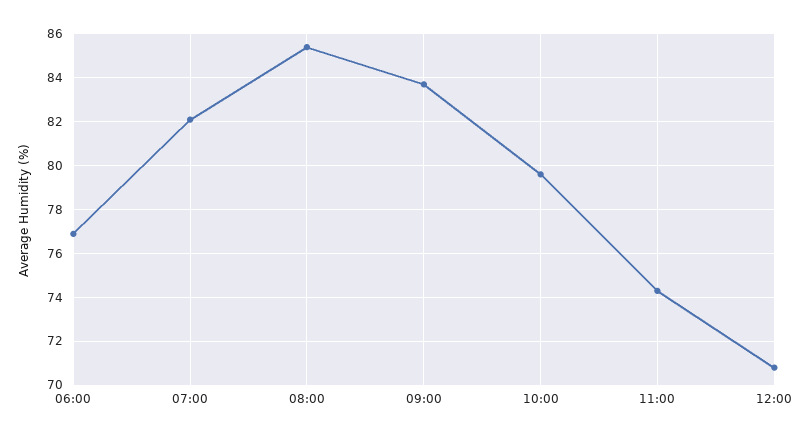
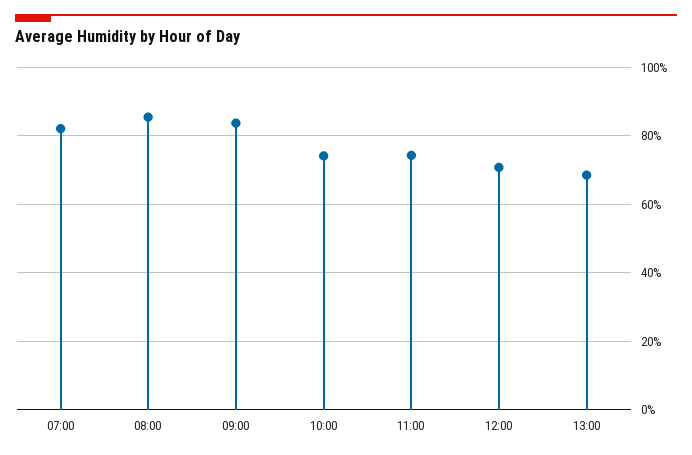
06:00: 77 -> none
10:00: 79.5 -> 74
13:00: none -> 68

